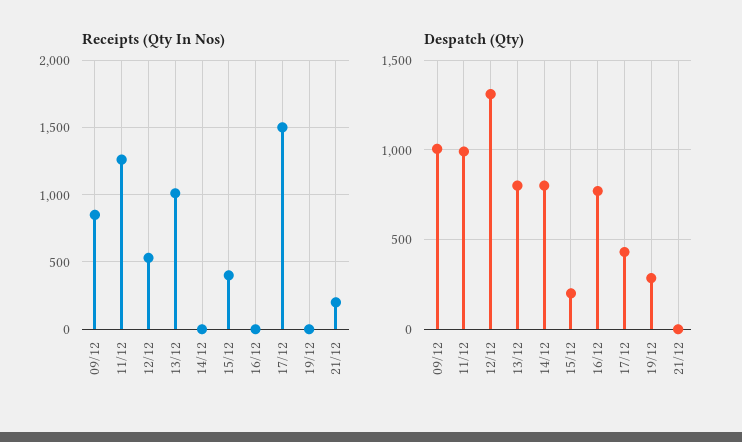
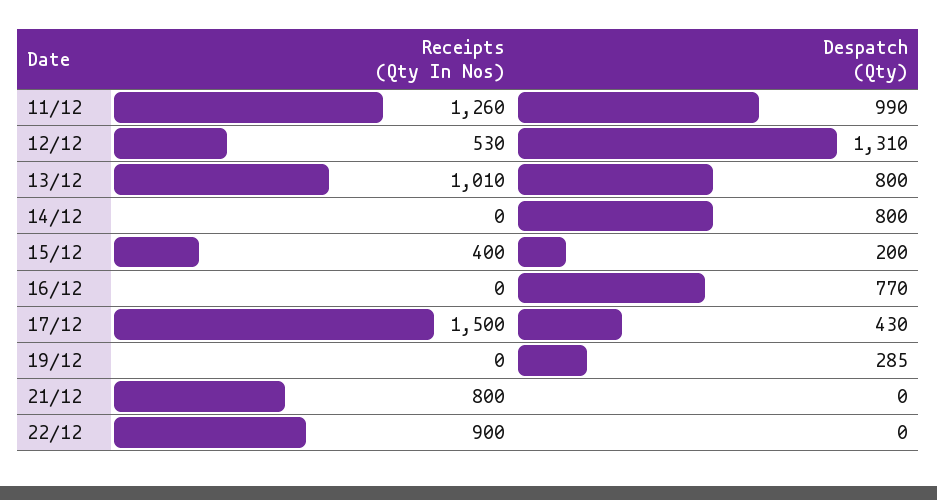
Receipts (Qty In Nos), 09/12: 850 -> none
Receipts (Qty In Nos), 21/12: 200 -> 800
Despatch (Qty), 09/12: 1000 -> none
Receipts (Qty In Nos), 22/12: none -> 900
Despatch (Qty), 22/12: none -> 0

